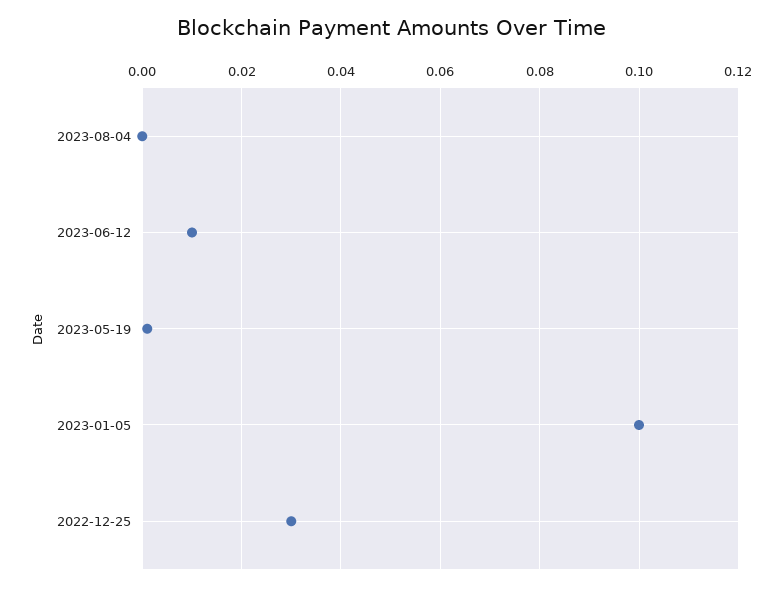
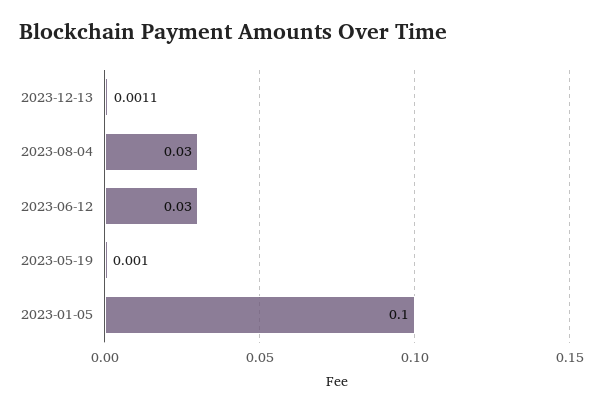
2023-08-04: 0 -> 0.03
2023-06-12: 0.01 -> 0.03
2022-12-25: 0.03 -> none
2023-12-13: none -> 0.0011

